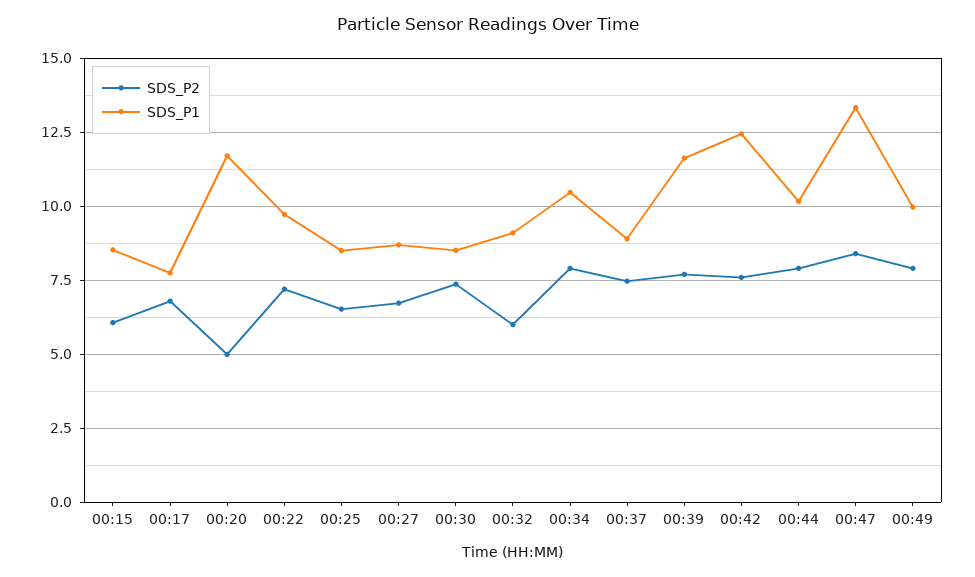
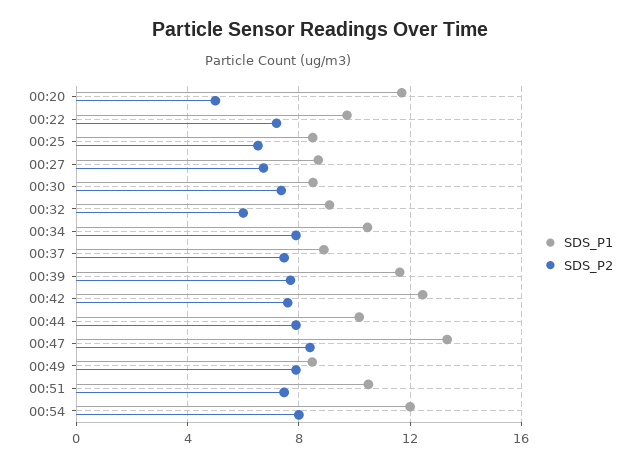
SDS_P2, 00:15: 6 -> none
SDS_P1, 00:15: 8.5 -> none
SDS_P2, 00:17: 6.75 -> none
SDS_P1, 00:17: 7.75 -> none
SDS_P1, 00:49: 10 -> 8.5
SDS_P1, 00:51: none -> 10.5
SDS_P2, 00:51: none -> 7.5
SDS_P1, 00:54: none -> 12
SDS_P2, 00:54: none -> 8

